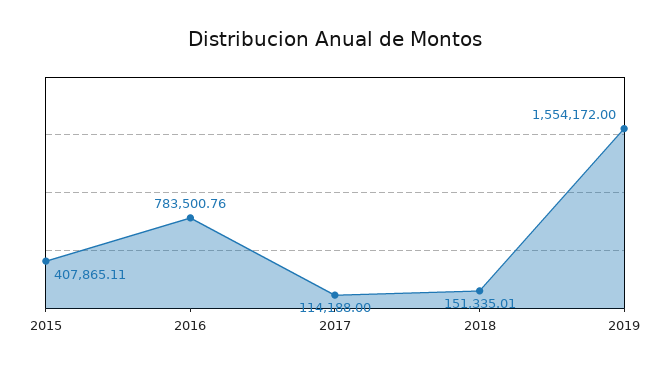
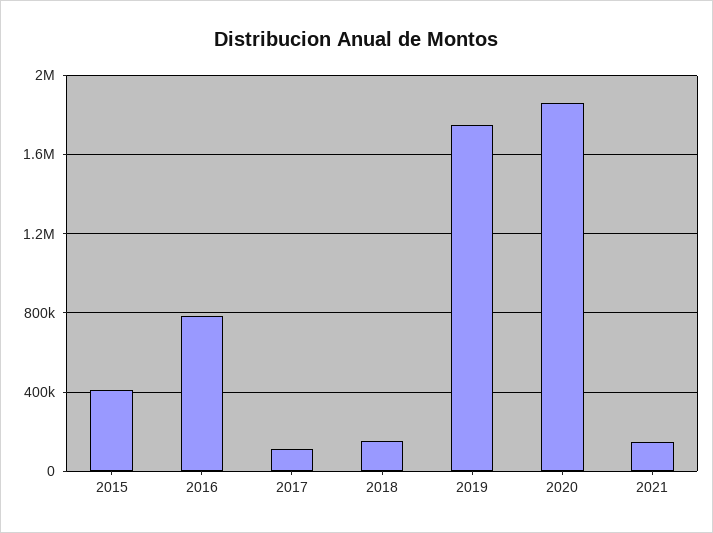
2019: 1554172 -> 1750000
2020: none -> 1850000
2021: none -> 150000

